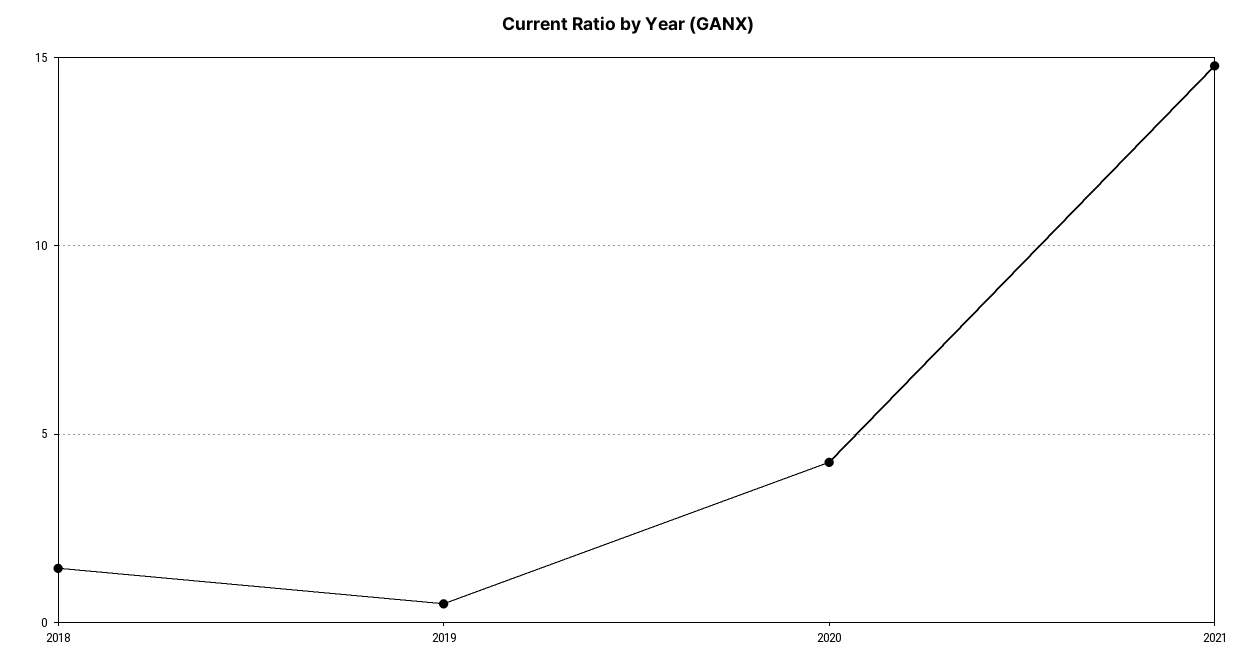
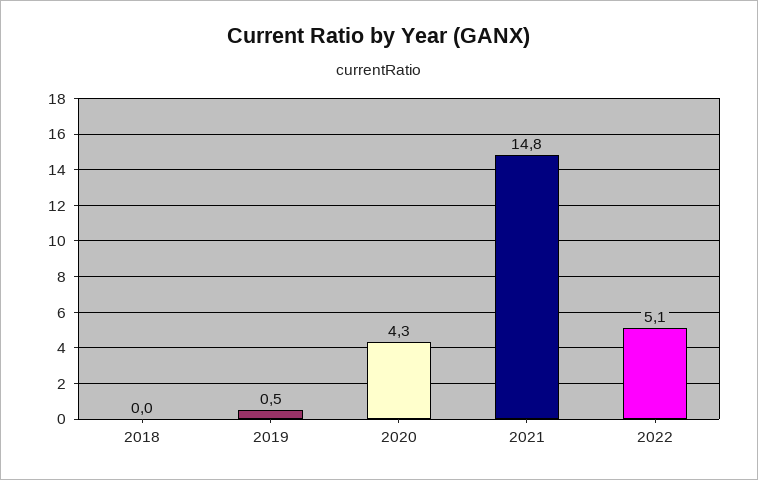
2018: 1.5 -> 0
2022: none -> 5.1

